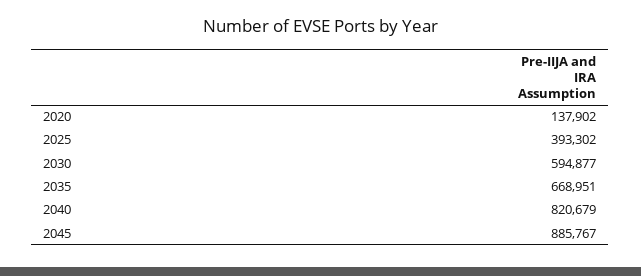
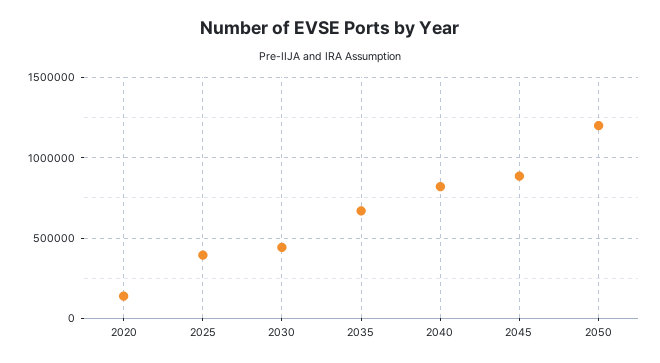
2030: 594877 -> 450000
2050: none -> 1200000

